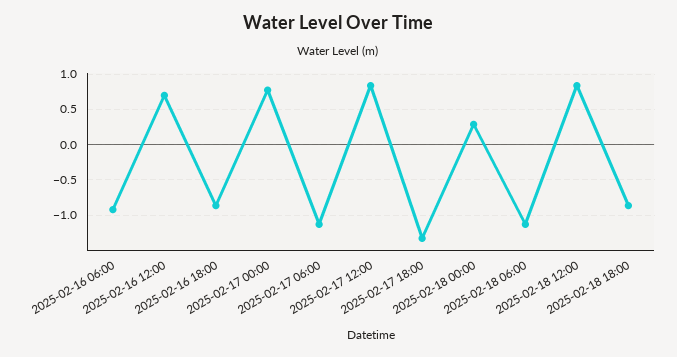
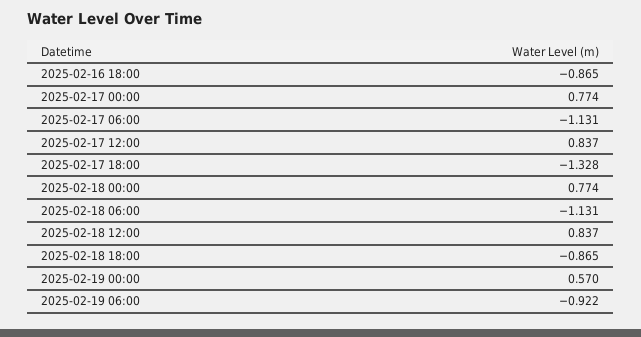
2025-02-16 06:00: -0.9 -> none
2025-02-16 12:00: 0.7 -> none
2025-02-18 00:00: 0.3 -> 0.774
2025-02-19 00:00: none -> 0.57
2025-02-19 06:00: none -> -0.922

